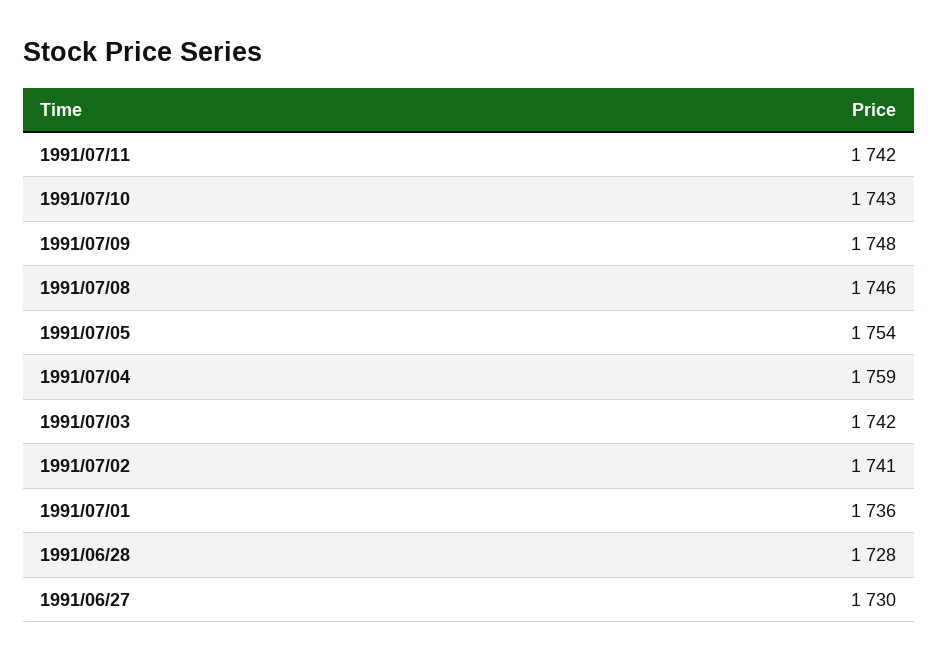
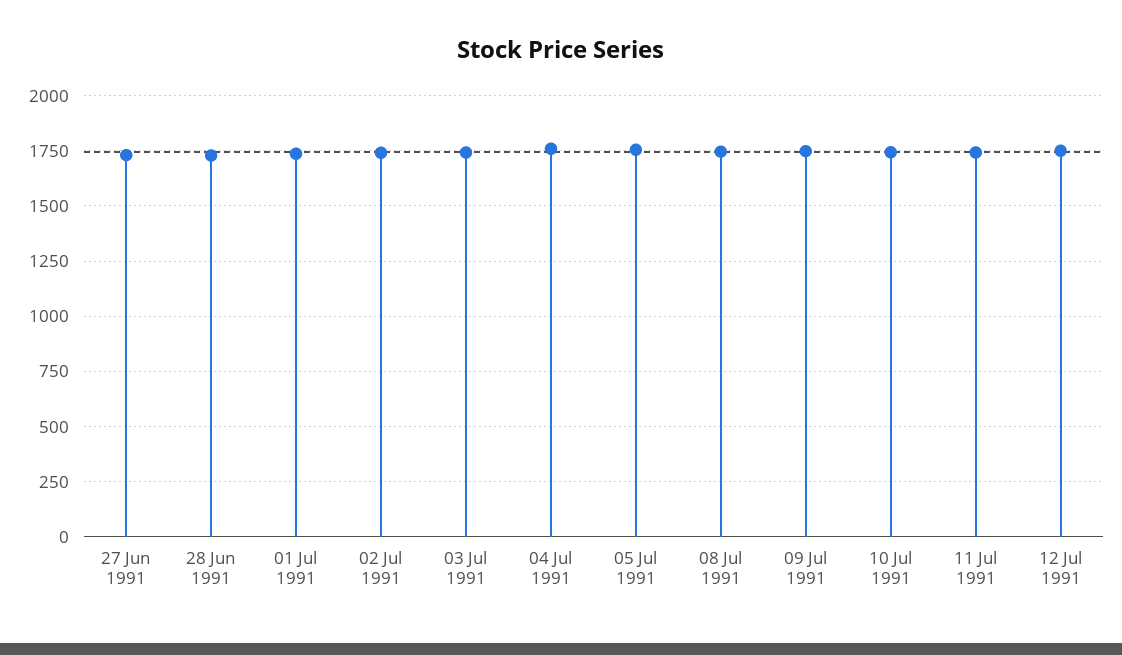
12 Jul 1991: none -> 1750

